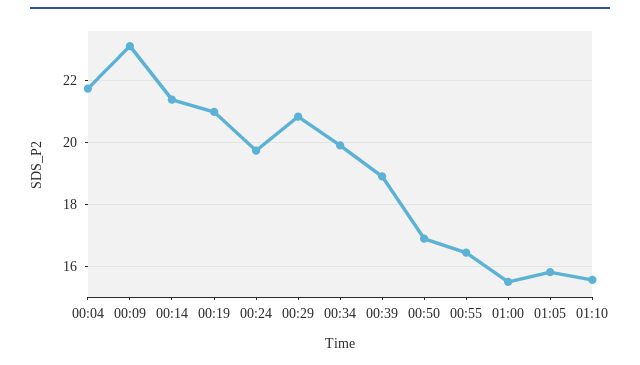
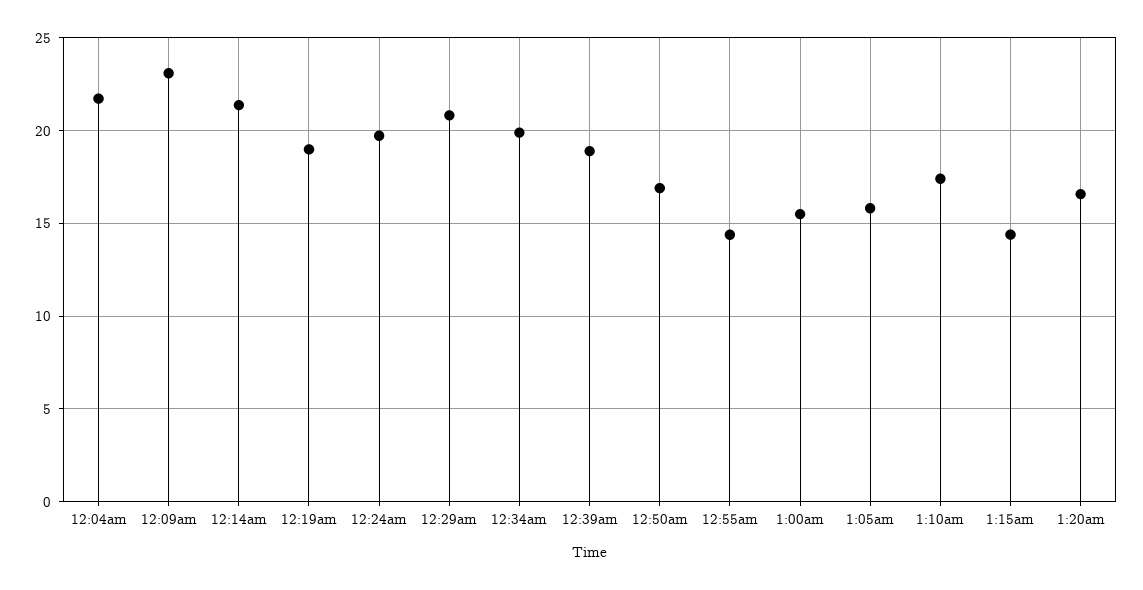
00:19: 21 -> 19
00:55: 16.4 -> 14.5
01:10: 15.6 -> 17.5
1:15am: none -> 14.5
1:20am: none -> 16.5

